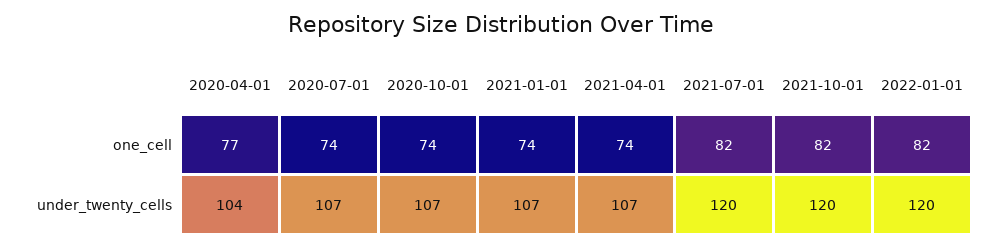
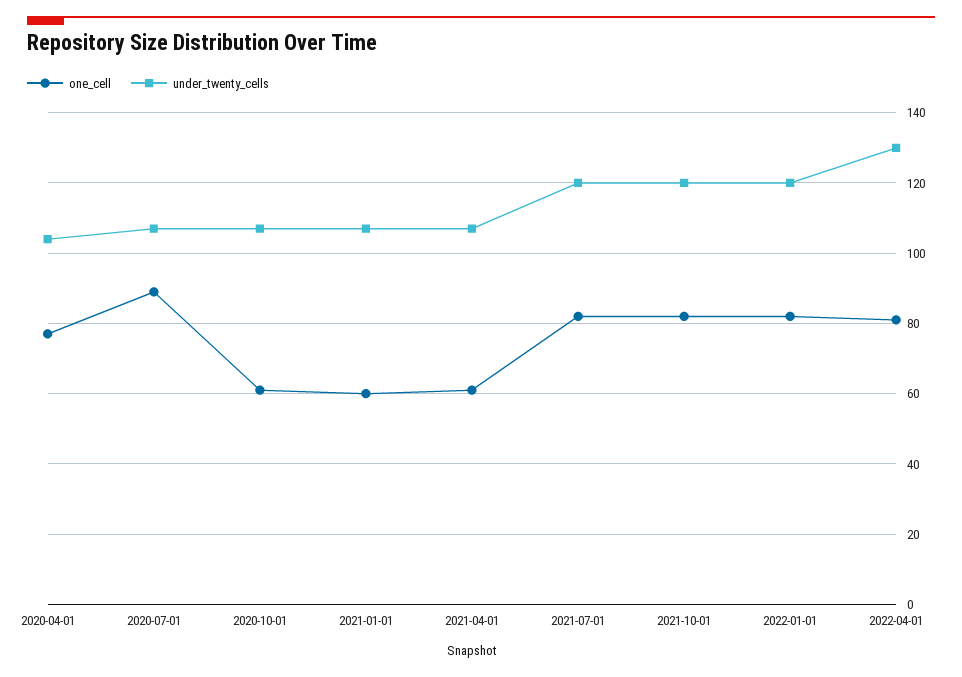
one_cell, 2020-07-01: 74 -> 90
one_cell, 2020-10-01: 74 -> 60
one_cell, 2021-01-01: 74 -> 60
one_cell, 2021-04-01: 74 -> 60
one_cell, 2022-04-01: none -> 80
under_twenty_cells, 2022-04-01: none -> 130

